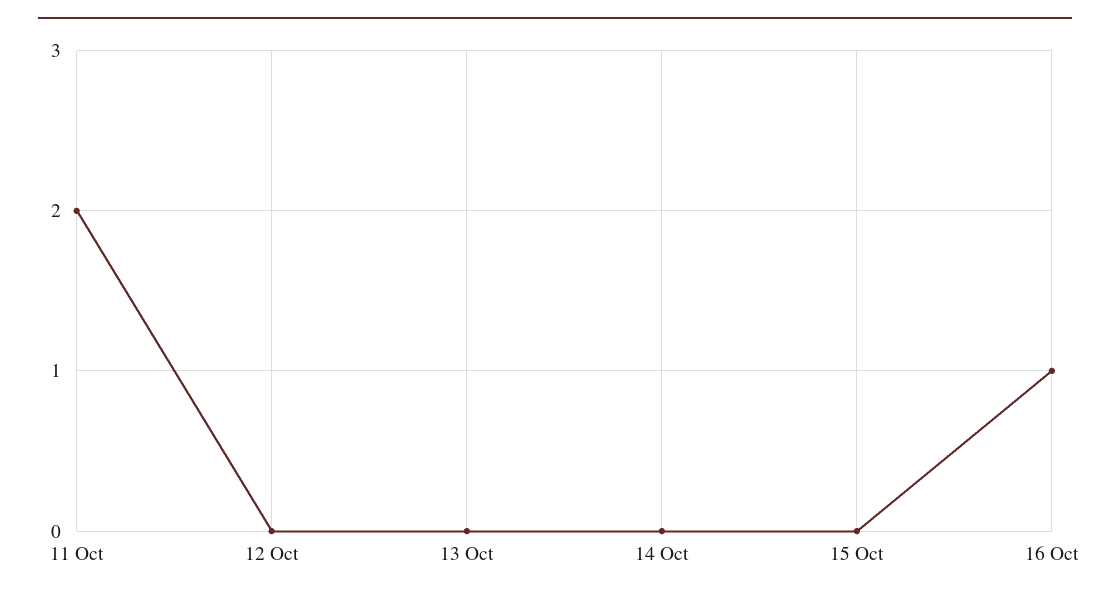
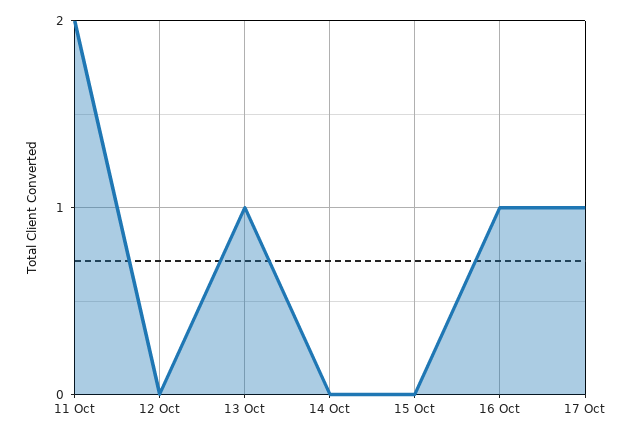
13 Oct: 0 -> 1
17 Oct: none -> 1

